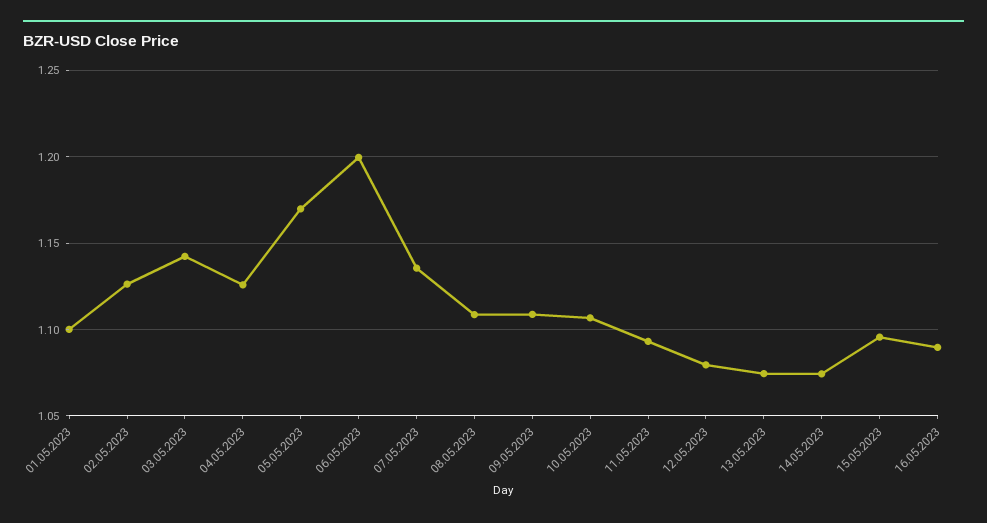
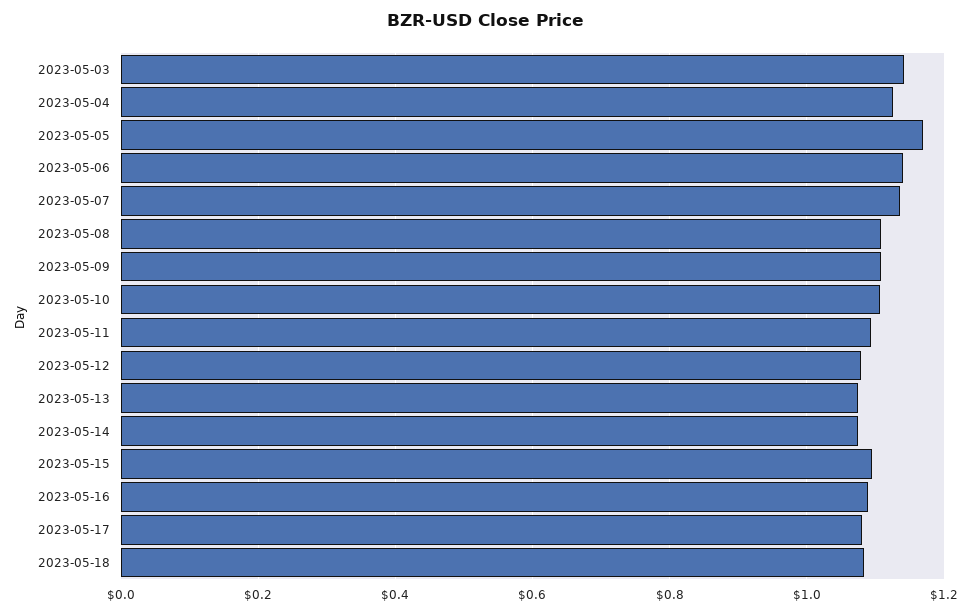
01.05.2023: 1.1 -> none
02.05.2023: 1.125 -> none
06.05.2023: 1.2 -> 1.14
2023-05-17: none -> 1.08
2023-05-18: none -> 1.08

